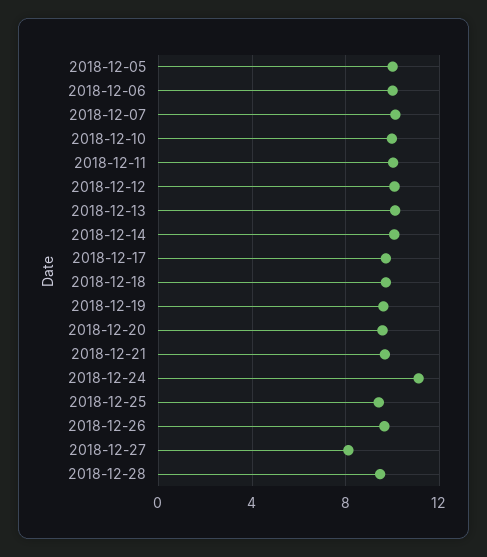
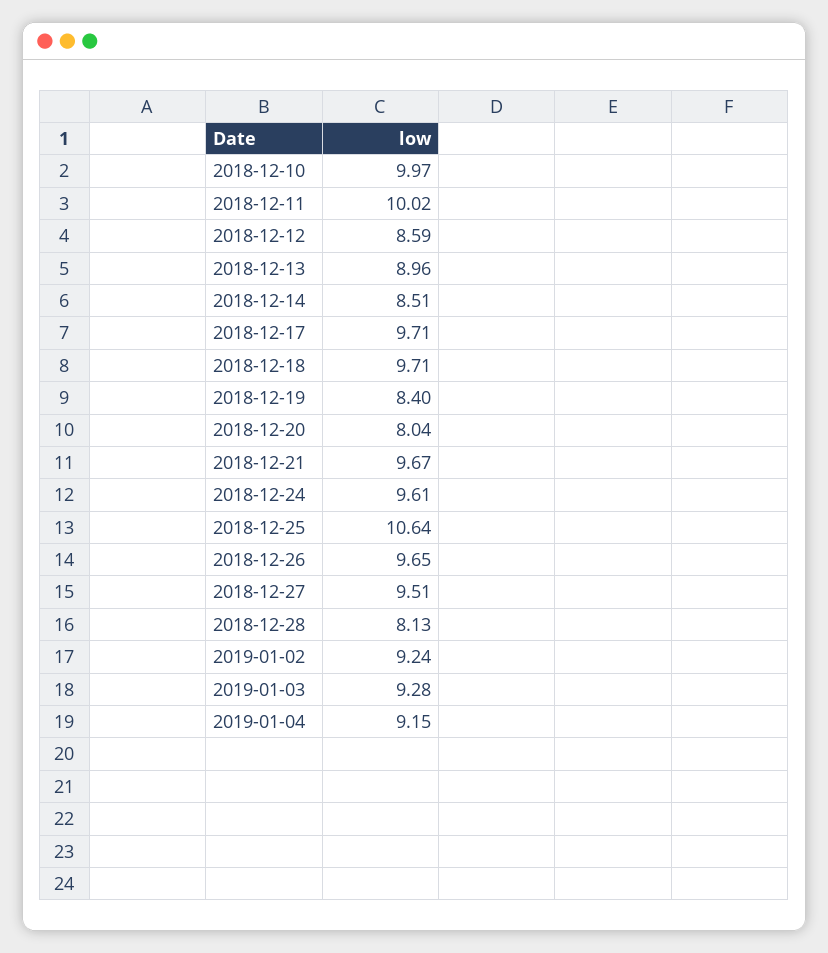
2018-12-05: 10 -> none
2018-12-06: 10 -> none
2018-12-07: 10 -> none
2018-12-12: 10 -> 8.59
2018-12-13: 10 -> 8.96
2018-12-14: 10 -> 8.51
2018-12-19: 9.5 -> 8.4
2018-12-20: 9.5 -> 8.04
2018-12-24: 11 -> 9.61
2018-12-25: 9.5 -> 10.64
2018-12-27: 8 -> 9.51
2018-12-28: 9.5 -> 8.13
2019-01-02: none -> 9.24
2019-01-03: none -> 9.28
2019-01-04: none -> 9.15

